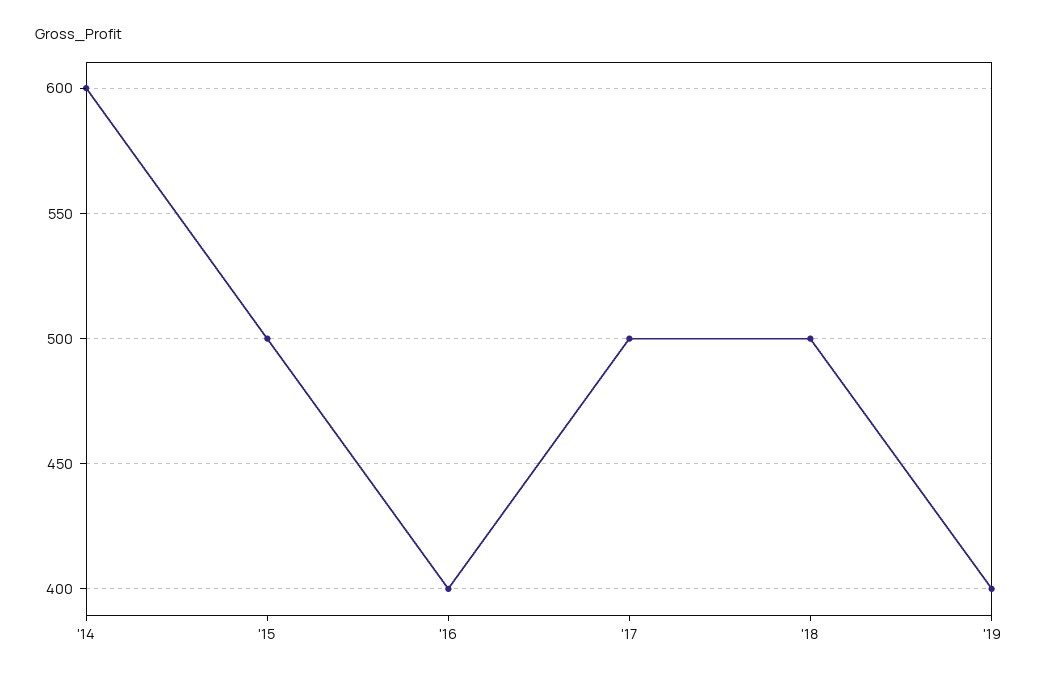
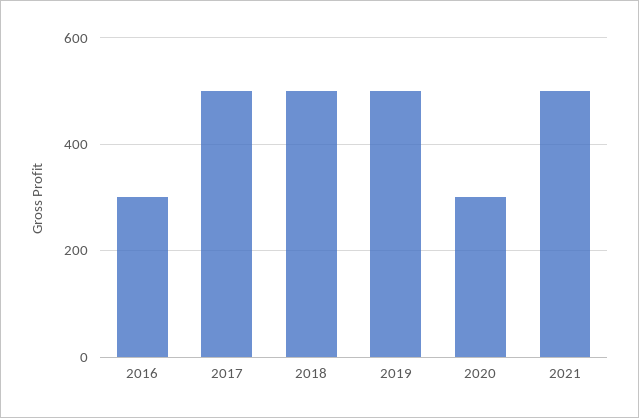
'14: 600 -> none
'15: 500 -> none
'16: 400 -> 300
'19: 400 -> 500
2020: none -> 300
2021: none -> 500

